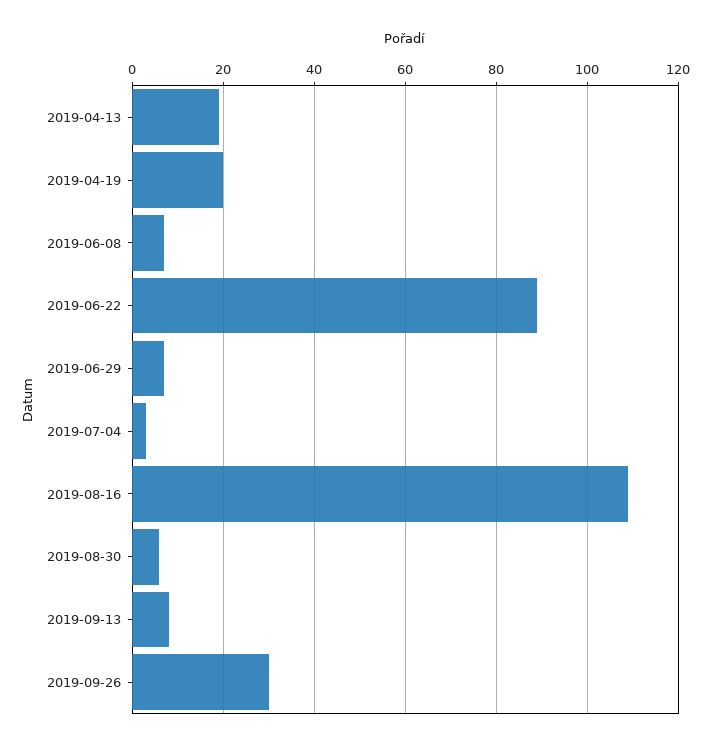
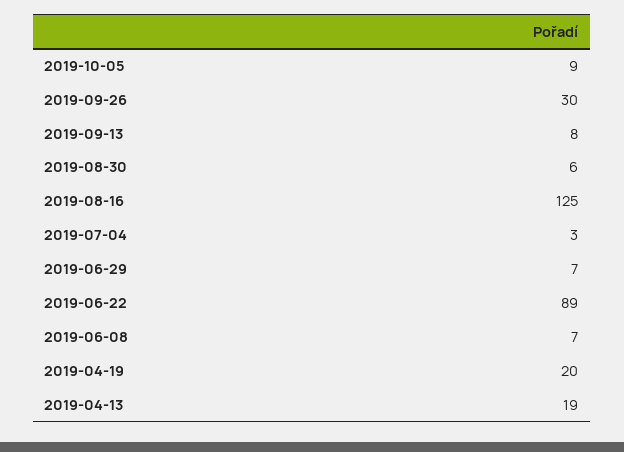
2019-08-16: 110 -> 125
2019-10-05: none -> 9

